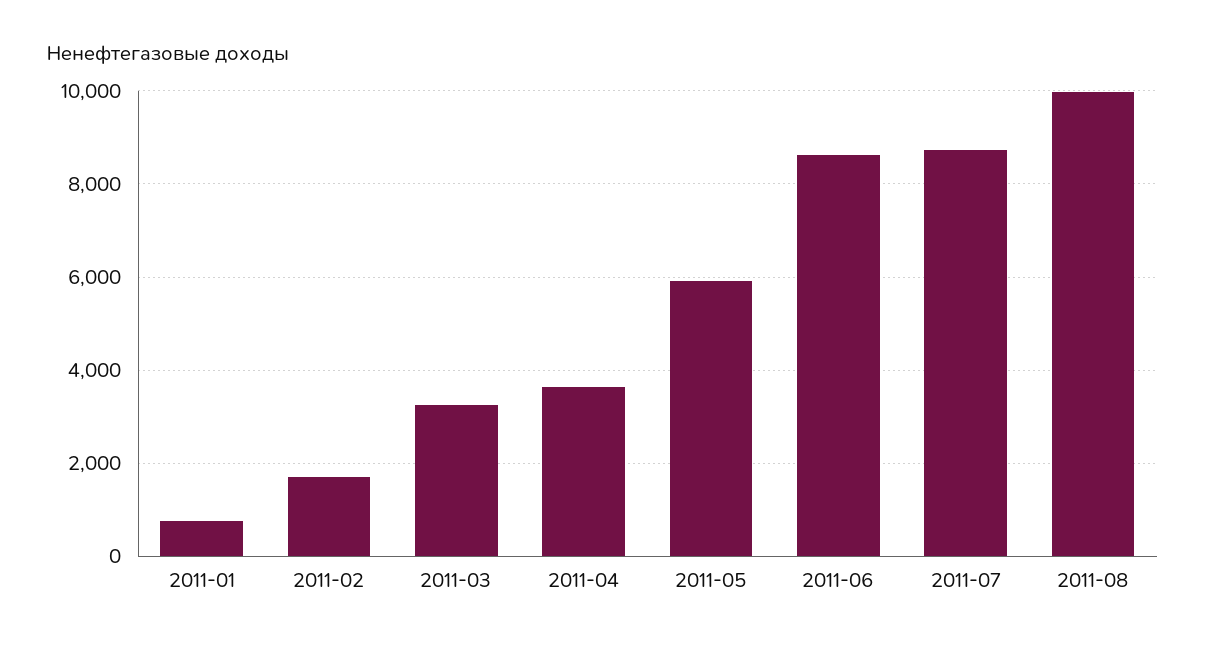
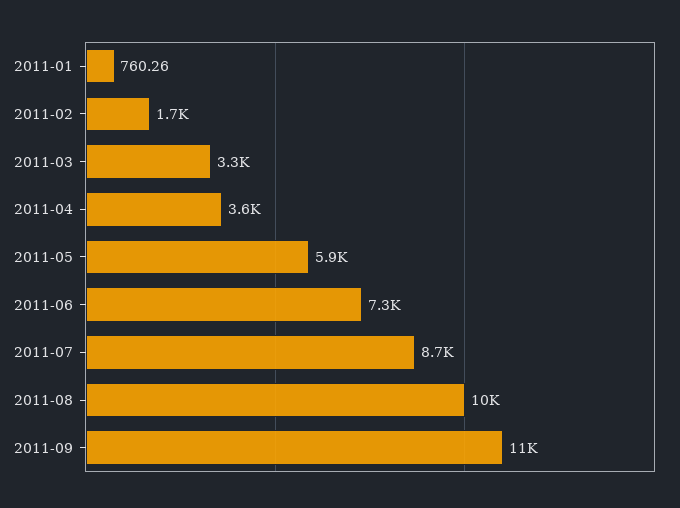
2011-06: 8600 -> 7300
2011-09: none -> 11000

